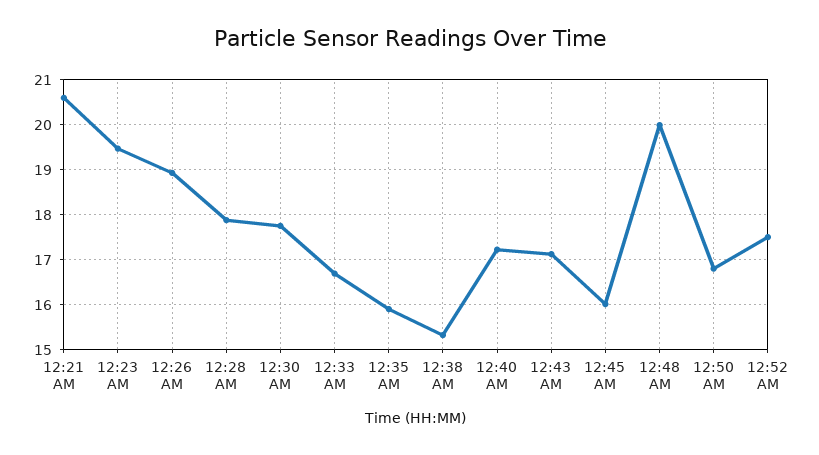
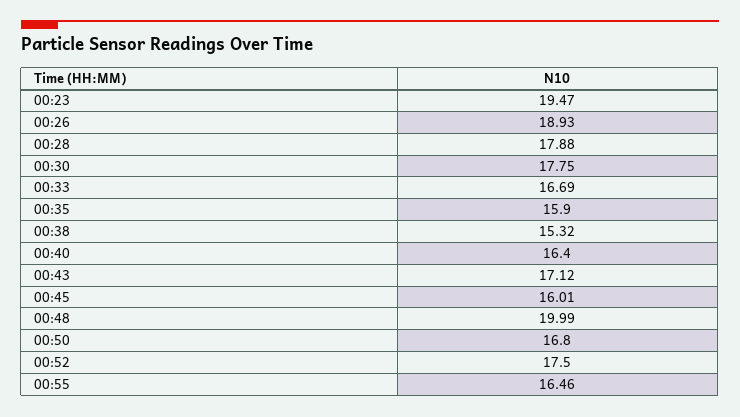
12:21 AM: 20.6 -> none
12:40 AM: 17.2 -> 16.4
00:55: none -> 16.46

